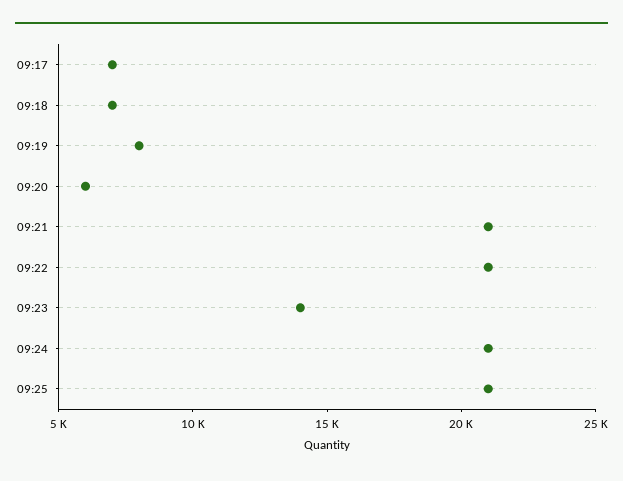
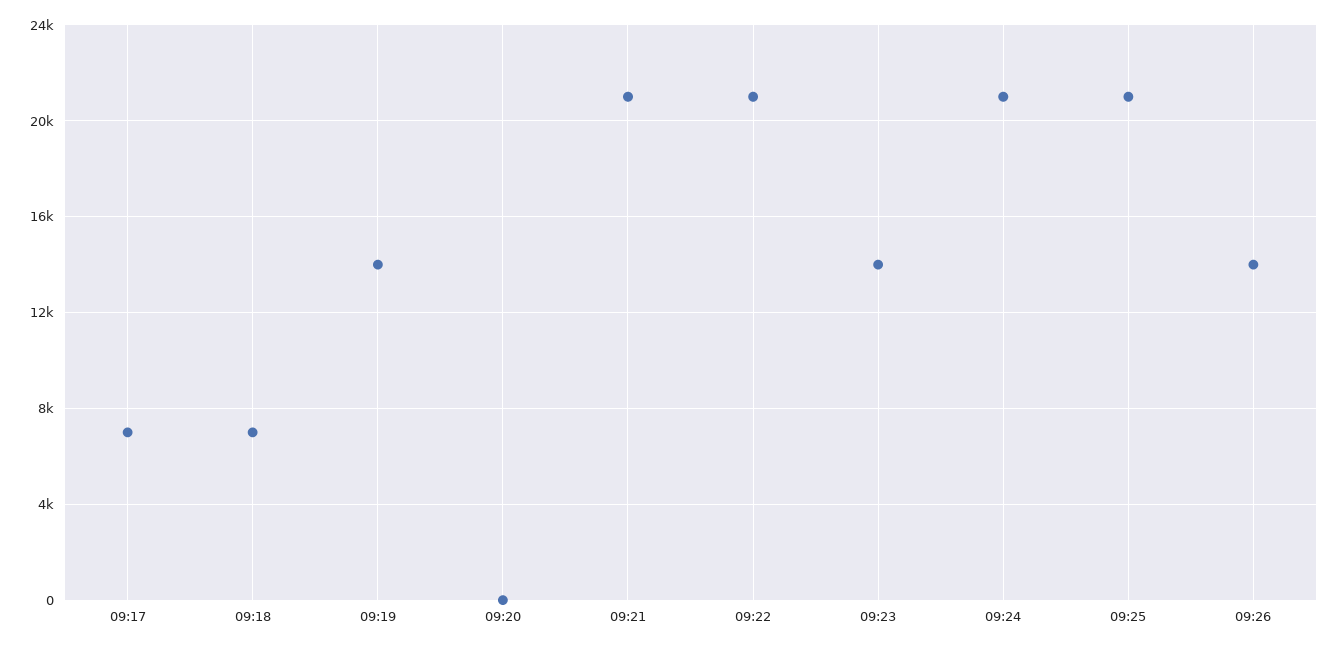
09:19: 8000 -> 14000
09:20: 6000 -> 0
09:26: none -> 14000

